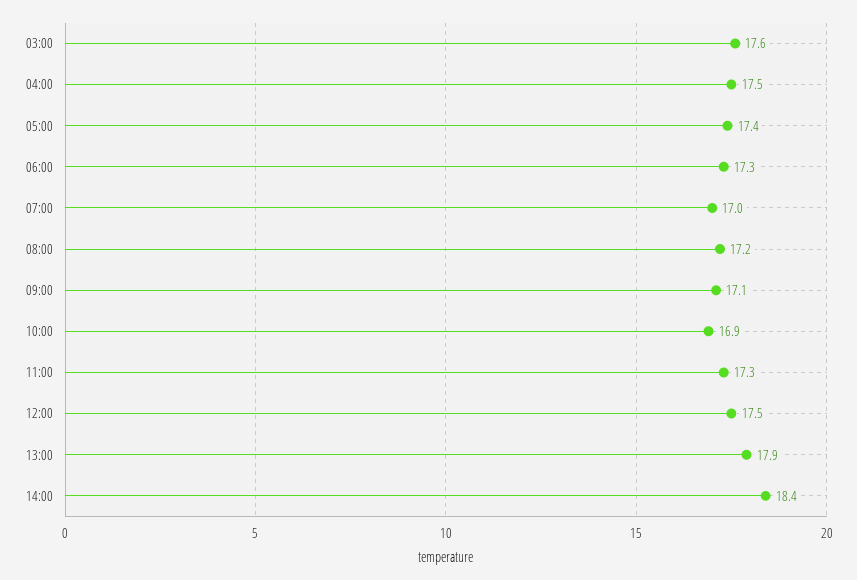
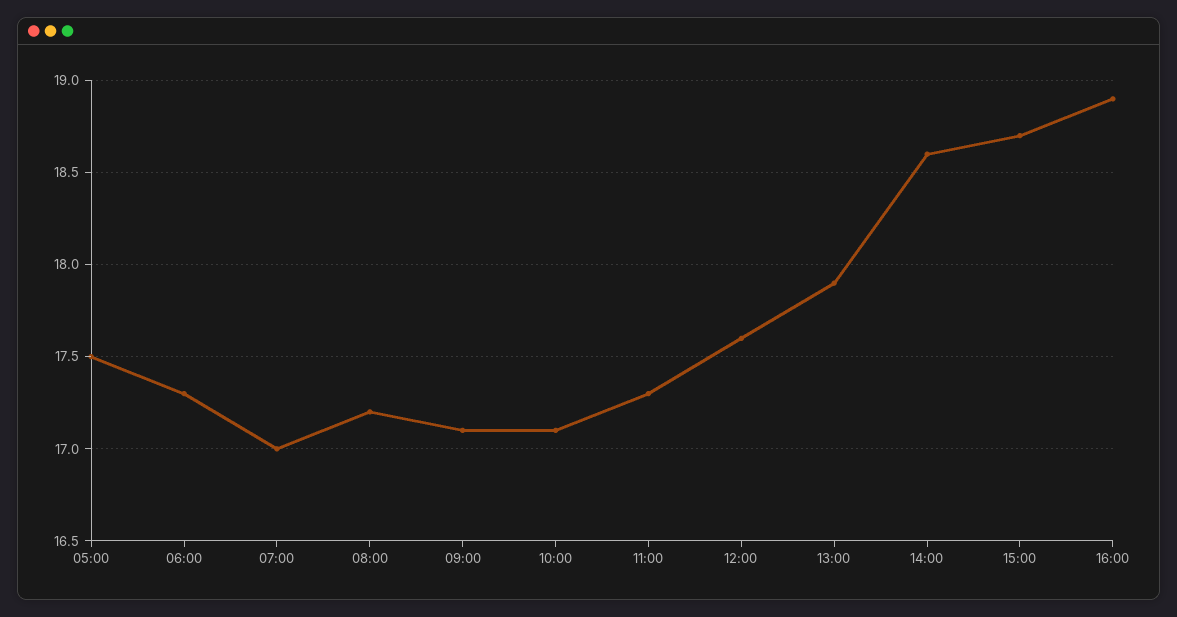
03:00: 17.6 -> none
04:00: 17.5 -> none
05:00: 17.4 -> 17.5
10:00: 16.9 -> 17.1
12:00: 17.5 -> 17.6
14:00: 18.4 -> 18.6
15:00: none -> 18.7
16:00: none -> 18.9

